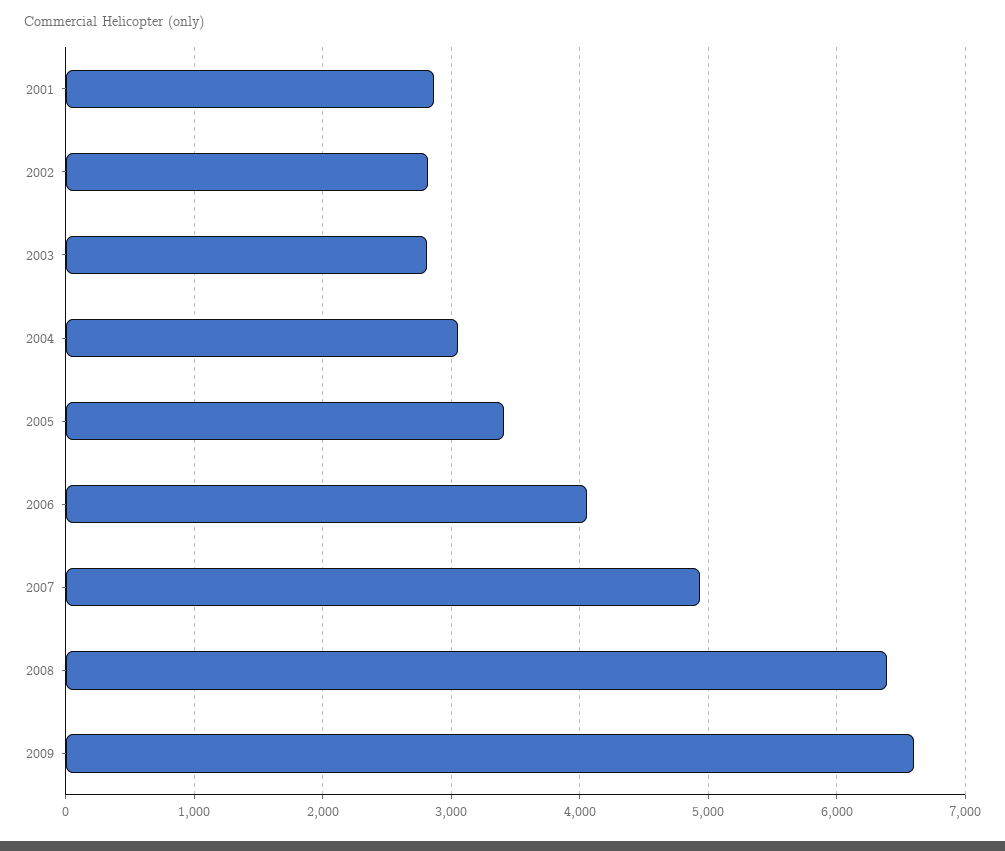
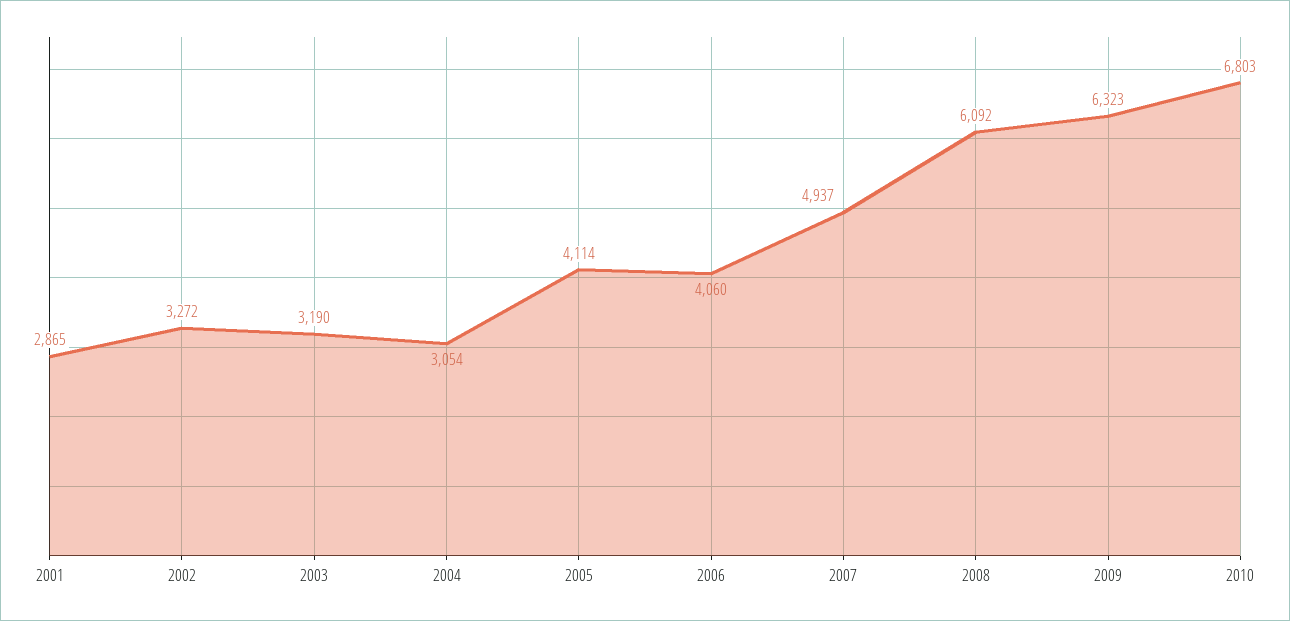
2002: 2800 -> 3272
2003: 2800 -> 3190
2005: 3400 -> 4114
2008: 6400 -> 6092
2009: 6600 -> 6323
2010: none -> 6803

